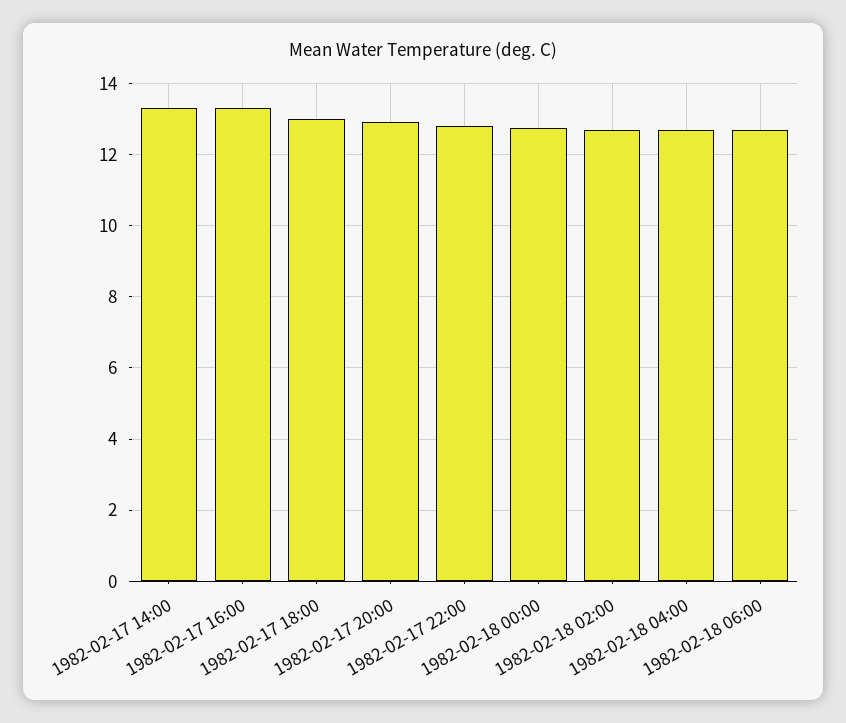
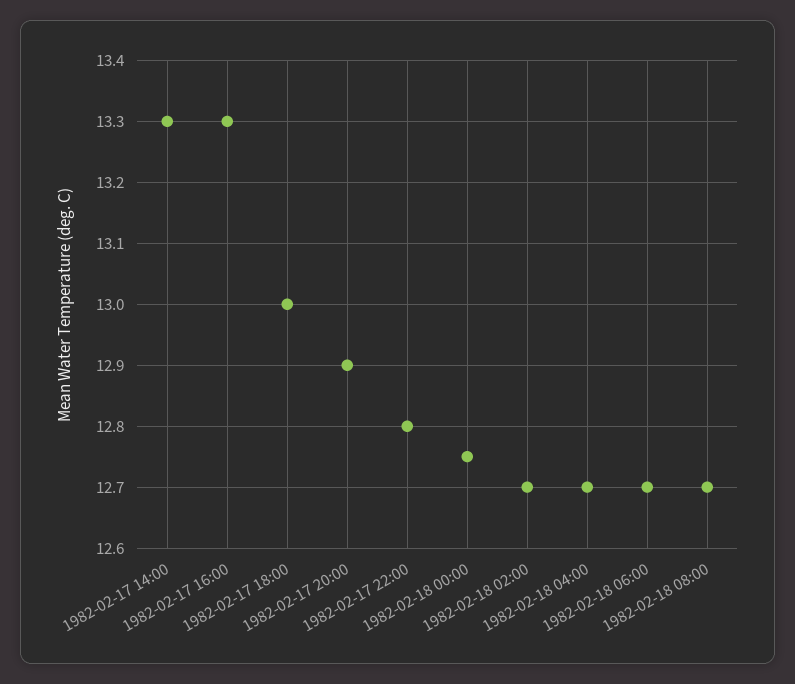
1982-02-18 08:00: none -> 12.7

